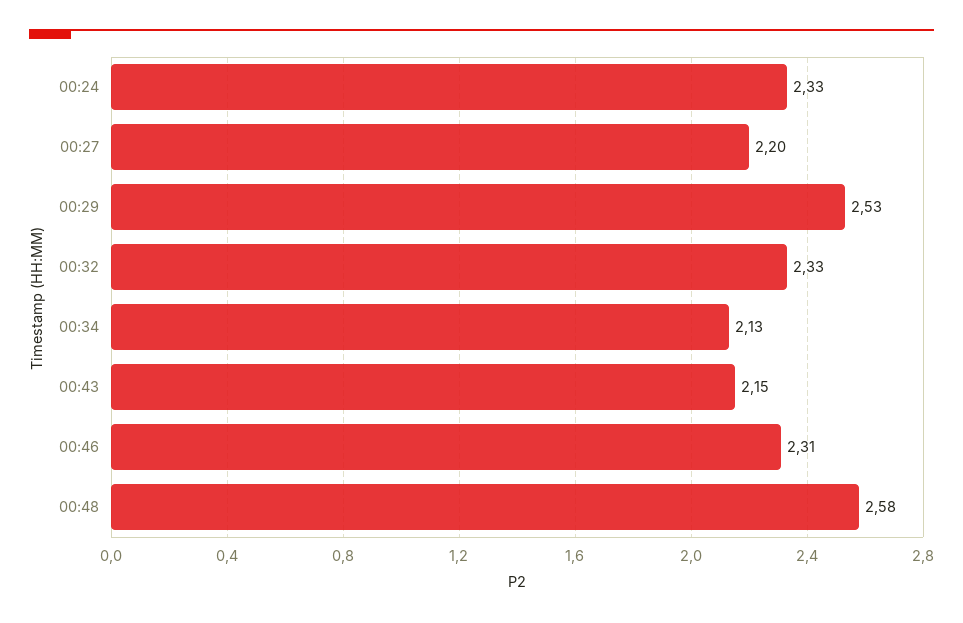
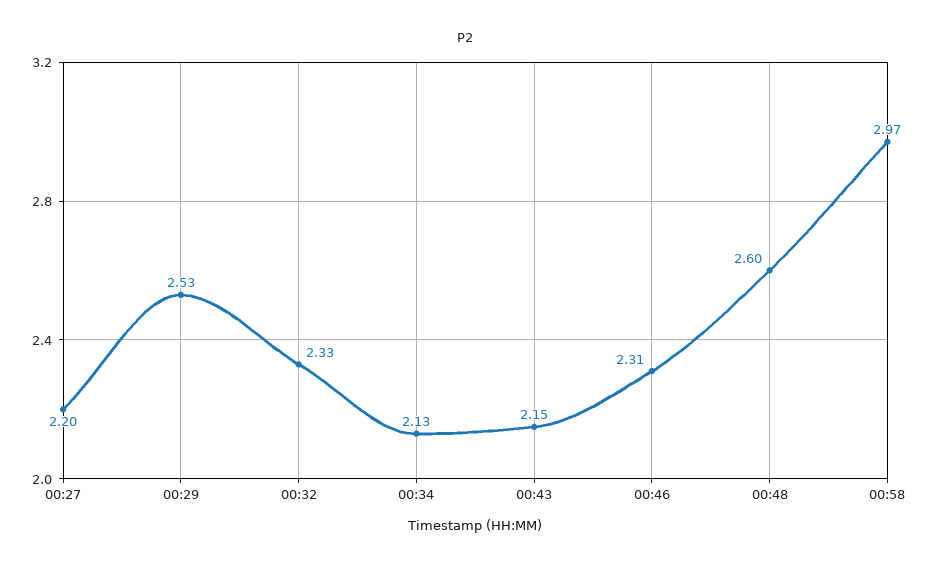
00:24: 2.33 -> none
00:48: 2.58 -> 2.6
00:58: none -> 2.97

